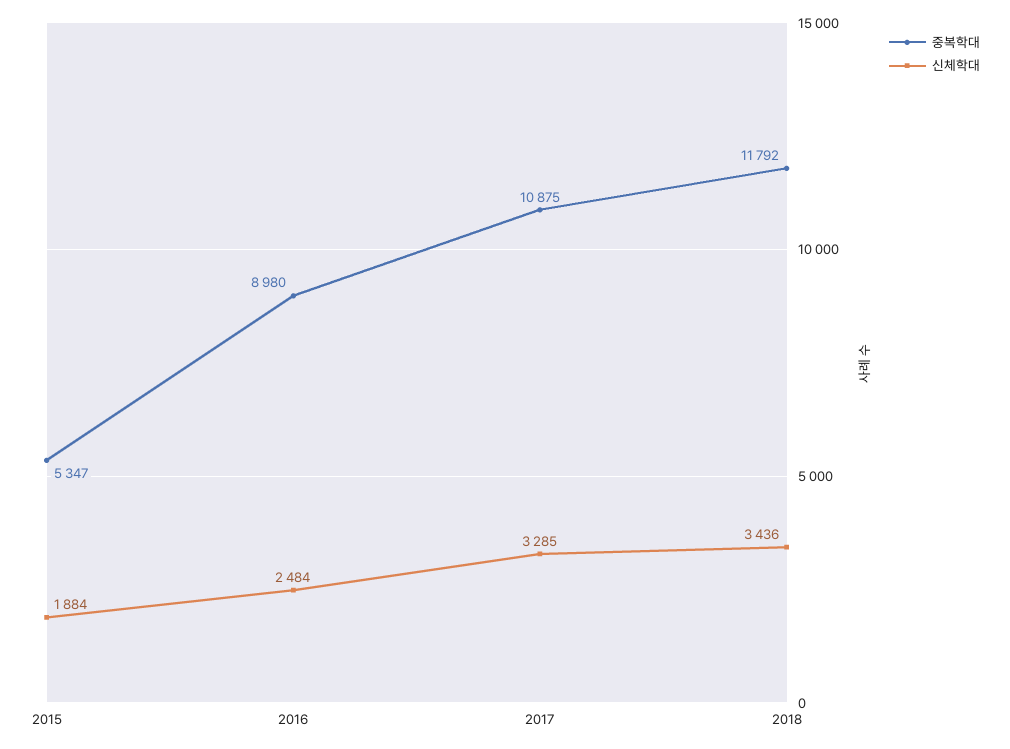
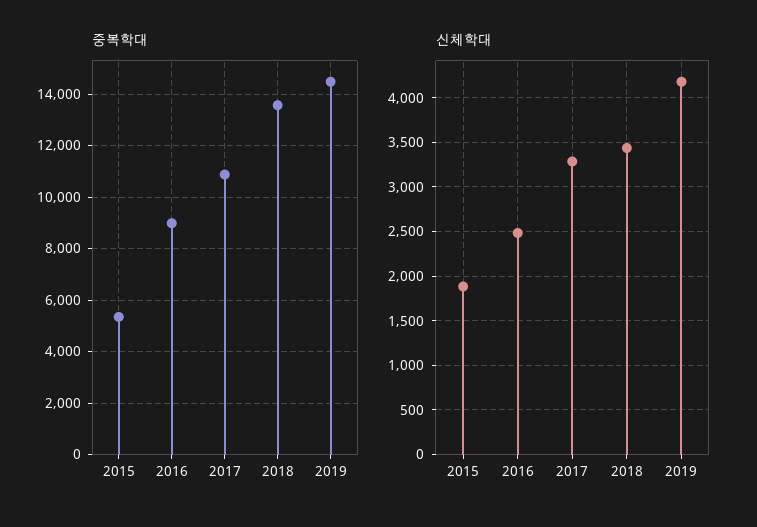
중복학대, 2018: 11792 -> 13500
중복학대, 2019: none -> 14500
신체학대, 2019: none -> 4200

